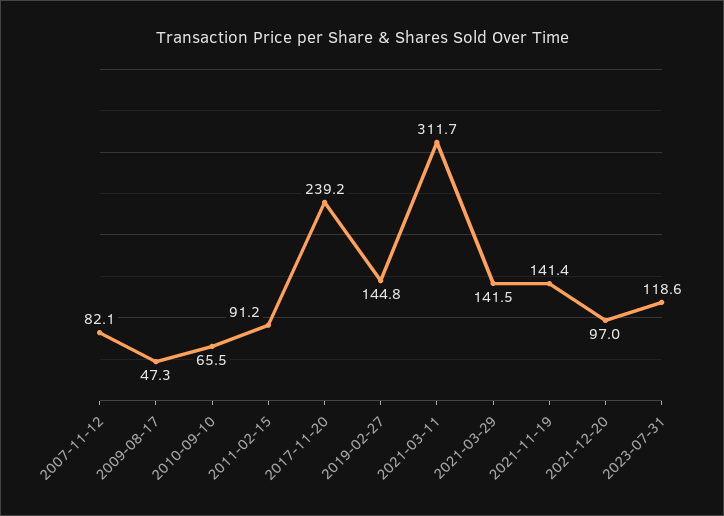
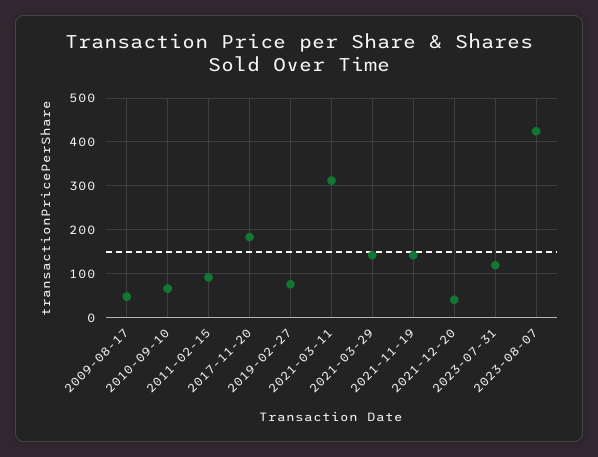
2007-11-12: 82.1 -> none
2017-11-20: 239.2 -> 180
2019-02-27: 144.8 -> 80
2021-12-20: 97 -> 40
2023-08-07: none -> 420

